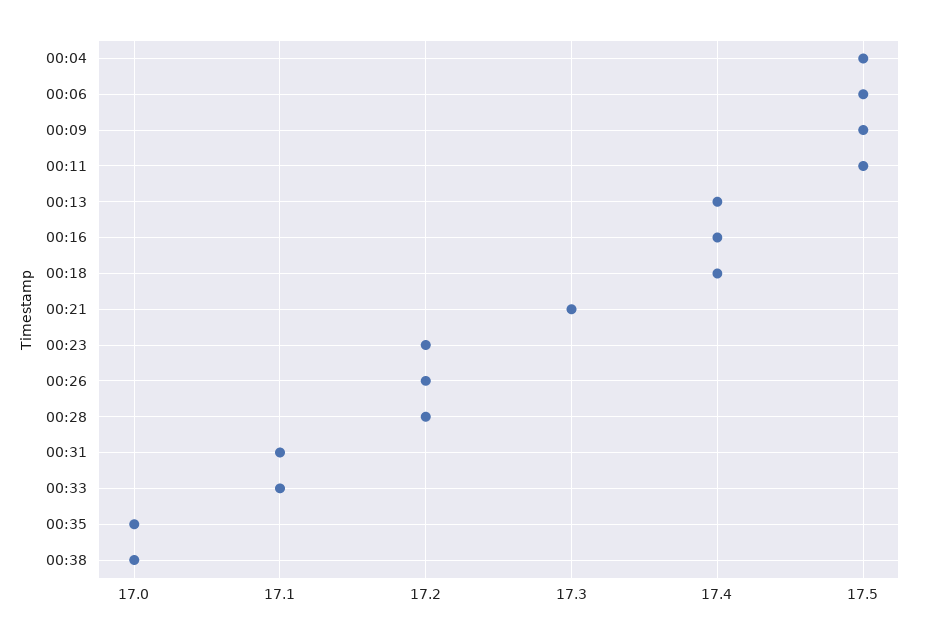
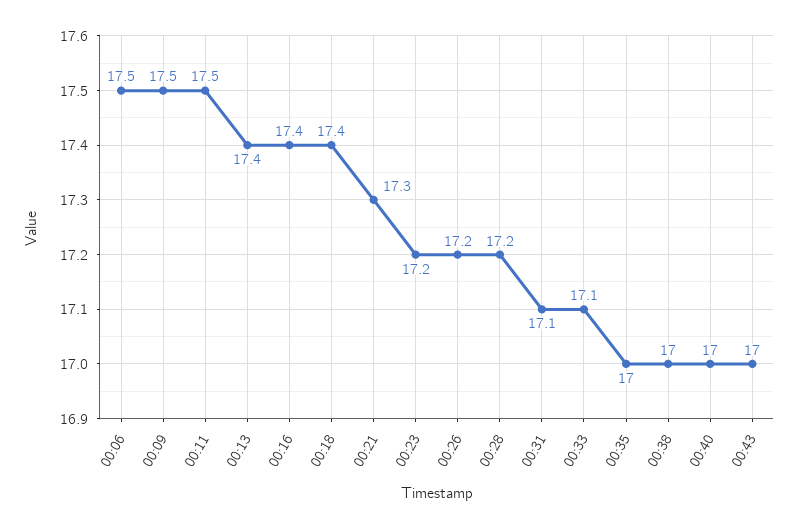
00:04: 17.5 -> none
00:40: none -> 17
00:43: none -> 17

